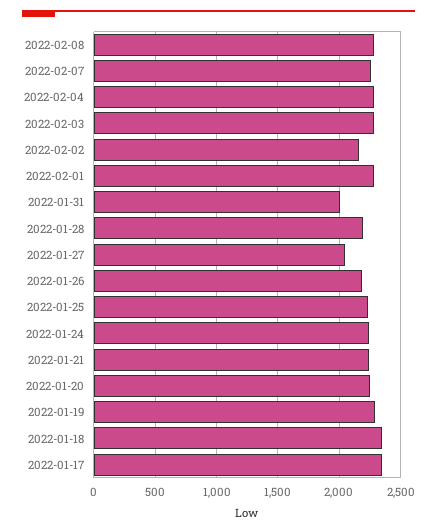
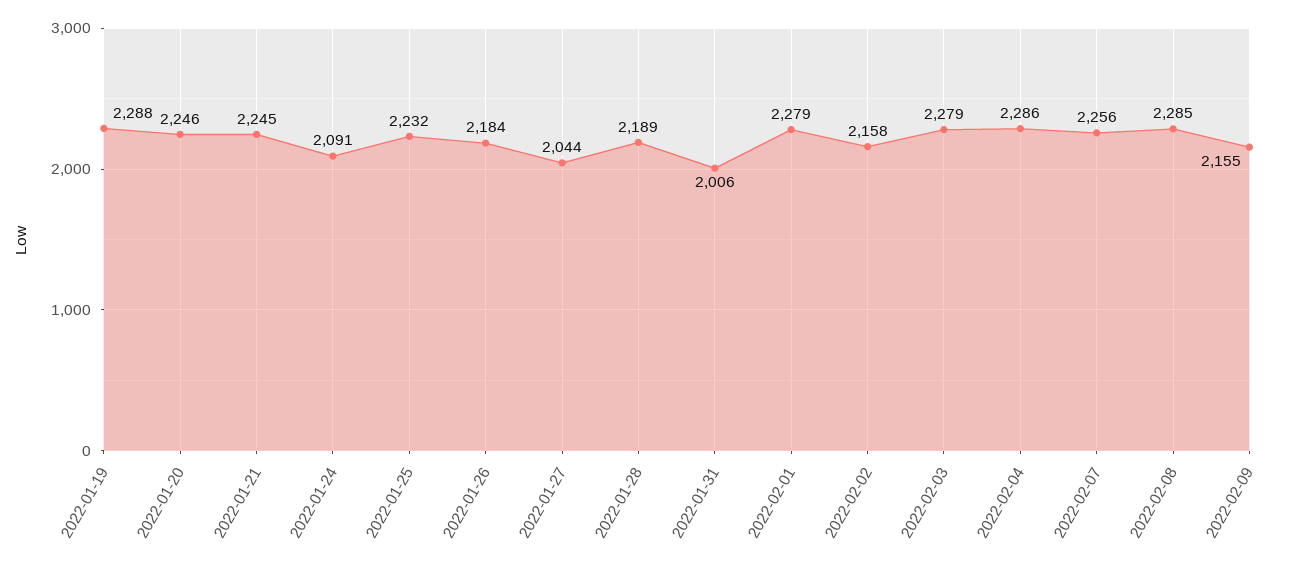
2022-01-24: 2250 -> 2091
2022-01-18: 2350 -> none
2022-01-17: 2350 -> none
2022-02-09: none -> 2155

